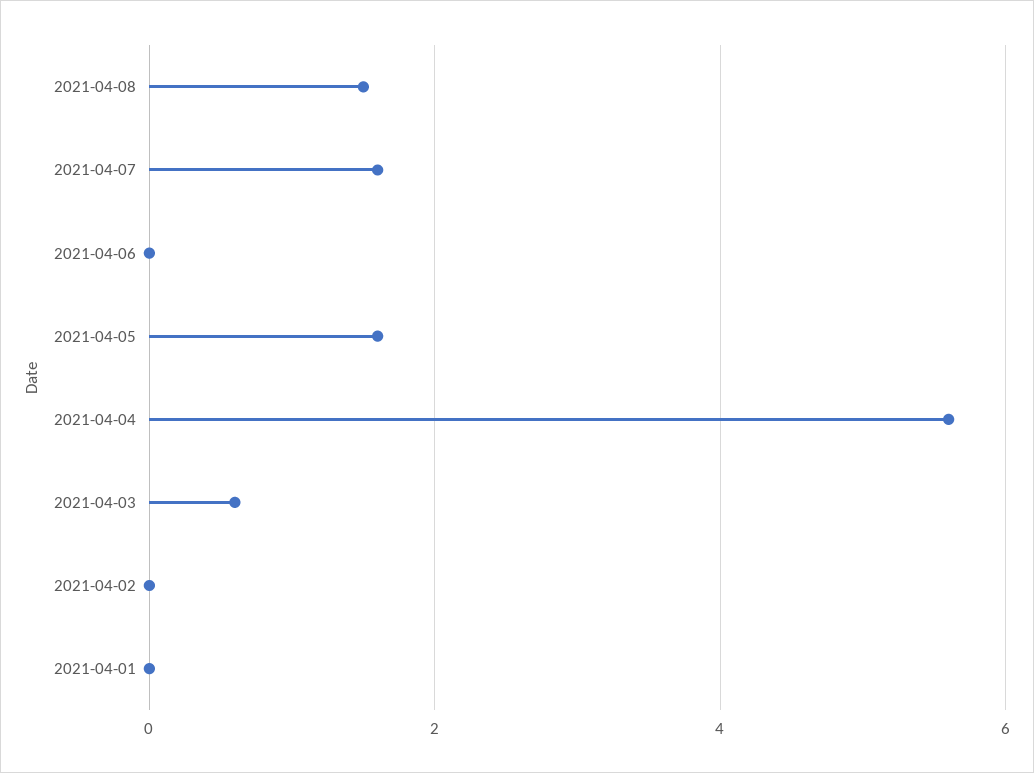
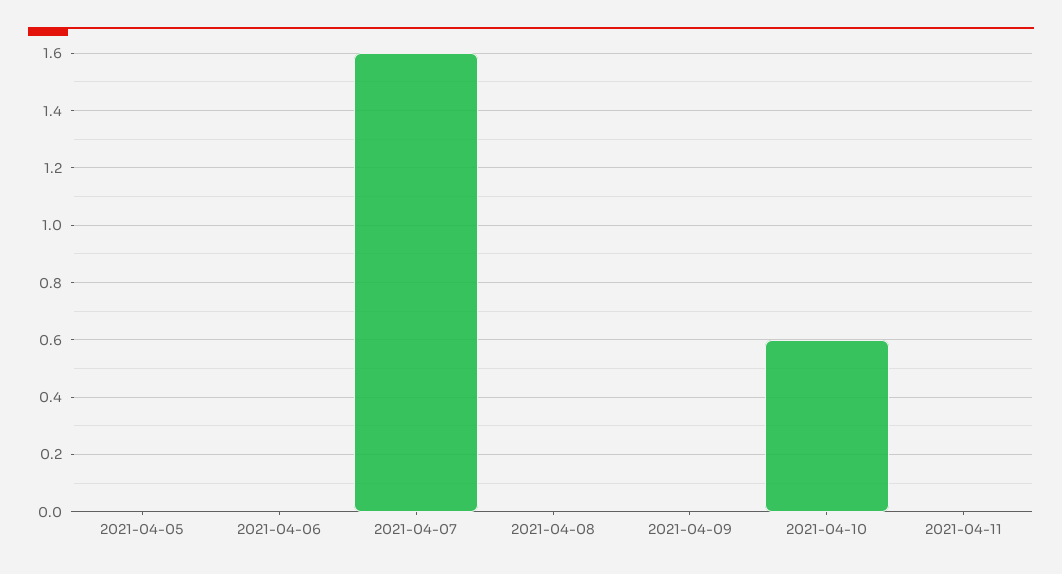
2021-04-08: 1.5 -> 0
2021-04-05: 1.5 -> 0
2021-04-04: 5.5 -> none
2021-04-03: 0.5 -> none
2021-04-02: 0 -> none
2021-04-01: 0 -> none
2021-04-09: none -> 0
2021-04-10: none -> 0.6
2021-04-11: none -> 0

